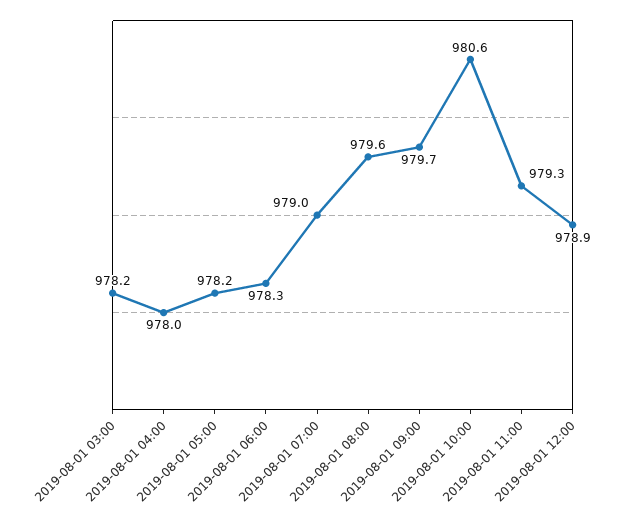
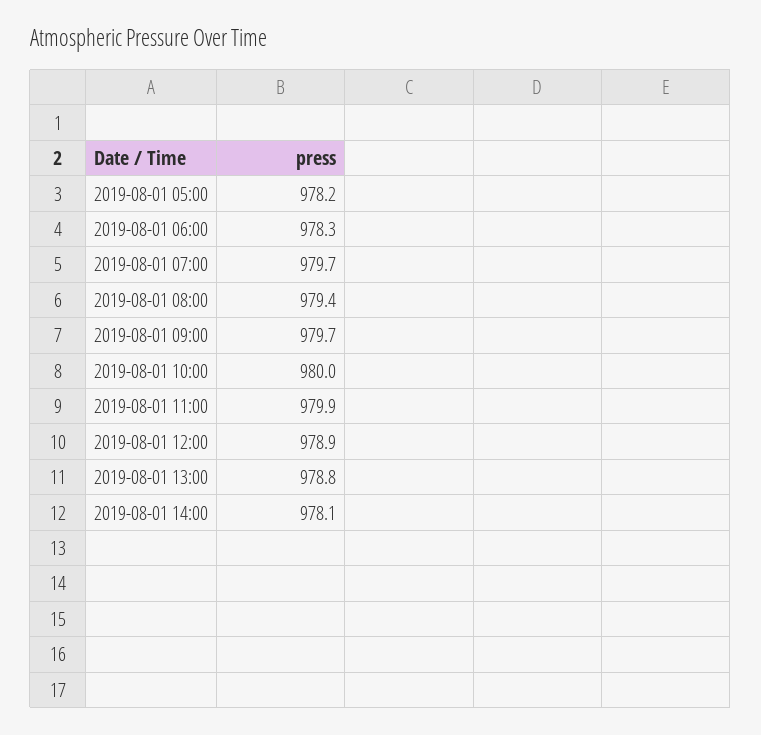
2019-08-01 03:00: 978.2 -> none
2019-08-01 04:00: 978 -> none
2019-08-01 07:00: 979 -> 979.7
2019-08-01 08:00: 979.6 -> 979.4
2019-08-01 10:00: 980.6 -> 980
2019-08-01 11:00: 979.3 -> 979.9
2019-08-01 13:00: none -> 978.8
2019-08-01 14:00: none -> 978.1

